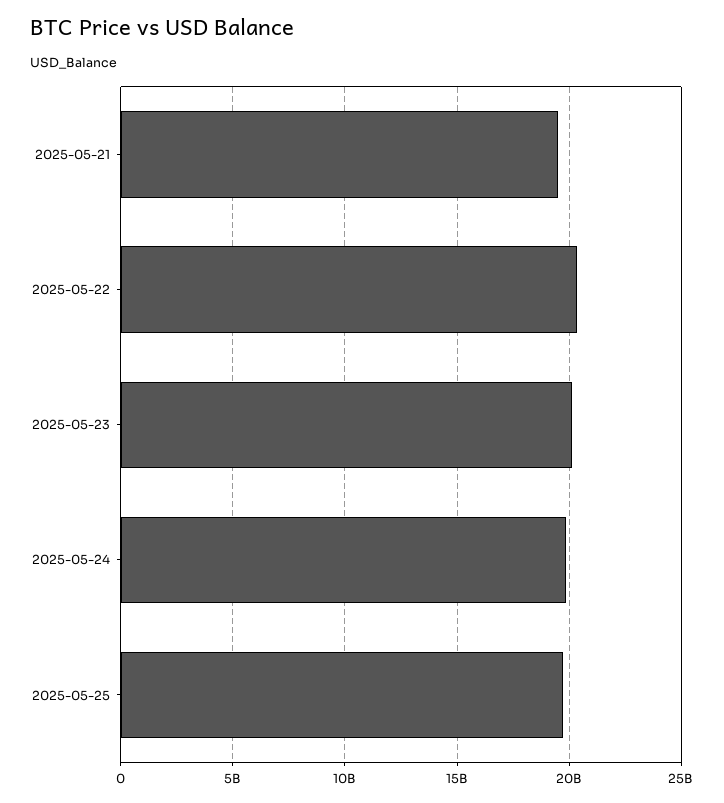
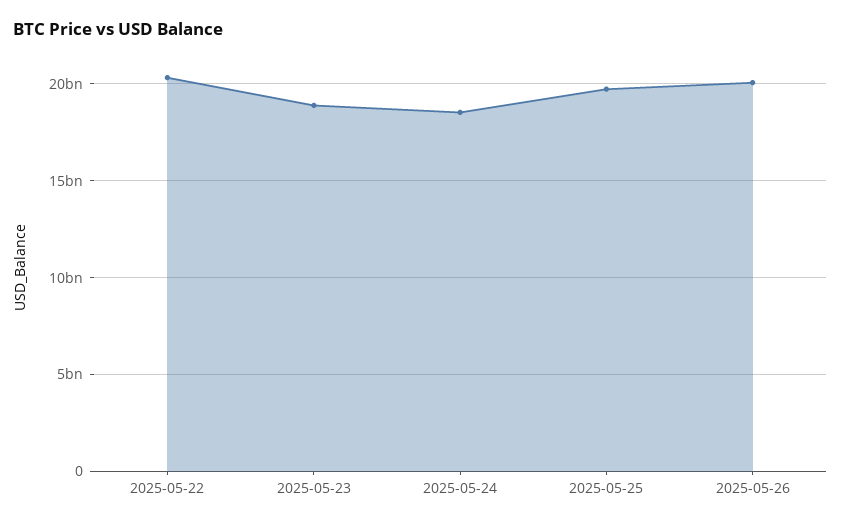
2025-05-21: 19500000000 -> none
2025-05-23: 20000000000 -> 19000000000
2025-05-24: 20000000000 -> 18500000000
2025-05-26: none -> 20000000000

